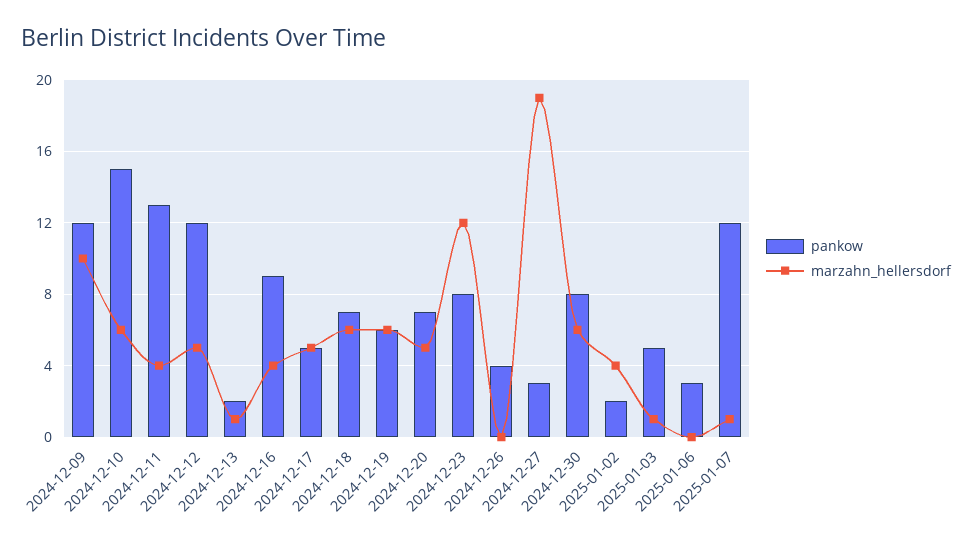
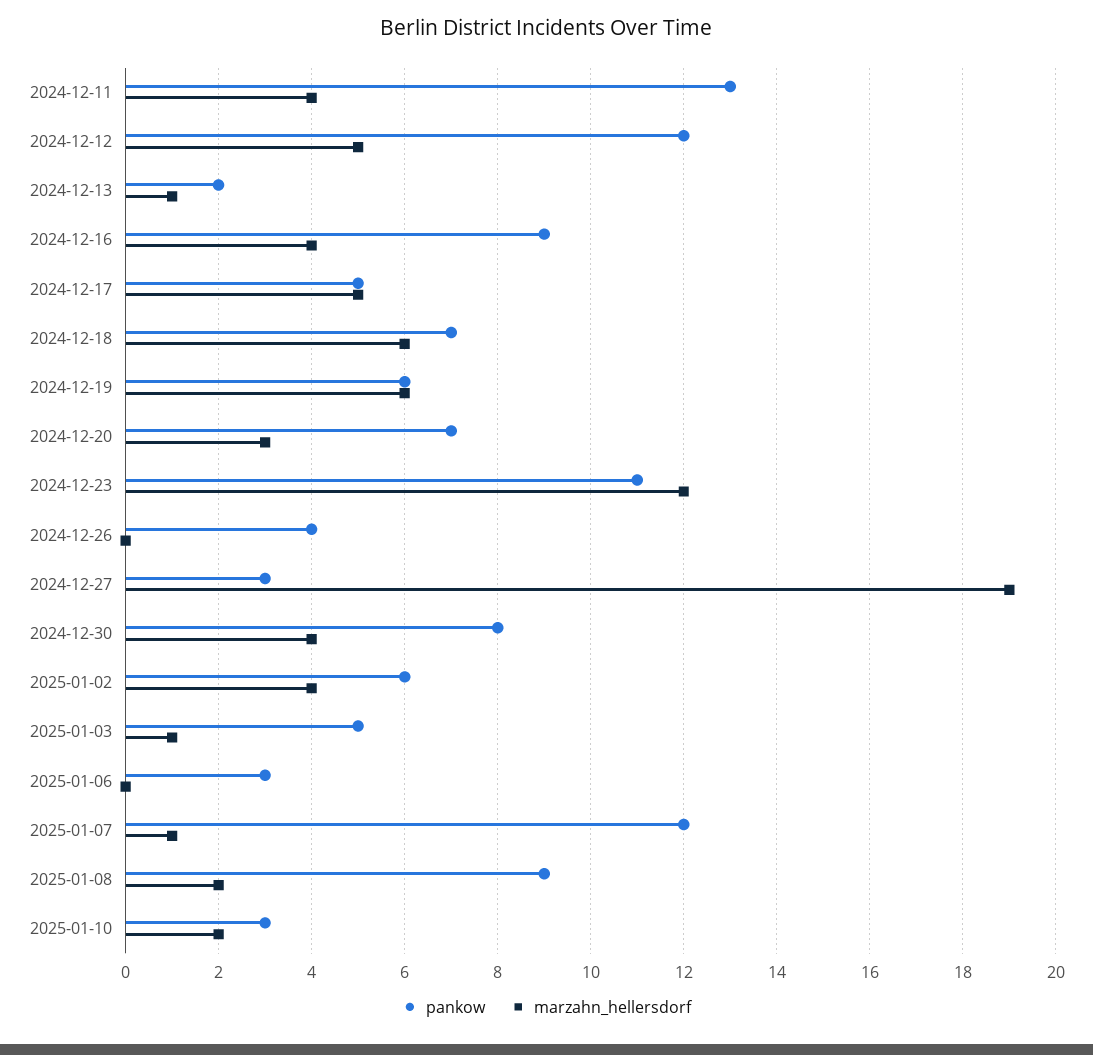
pankow, 2024-12-09: 12 -> none
marzahn_hellersdorf, 2024-12-09: 10 -> none
pankow, 2024-12-10: 15 -> none
marzahn_hellersdorf, 2024-12-10: 6 -> none
marzahn_hellersdorf, 2024-12-20: 5 -> 3
pankow, 2024-12-23: 8 -> 11
marzahn_hellersdorf, 2024-12-30: 6 -> 4
pankow, 2025-01-02: 2 -> 6
pankow, 2025-01-08: none -> 9
marzahn_hellersdorf, 2025-01-08: none -> 2
pankow, 2025-01-10: none -> 3
marzahn_hellersdorf, 2025-01-10: none -> 2

